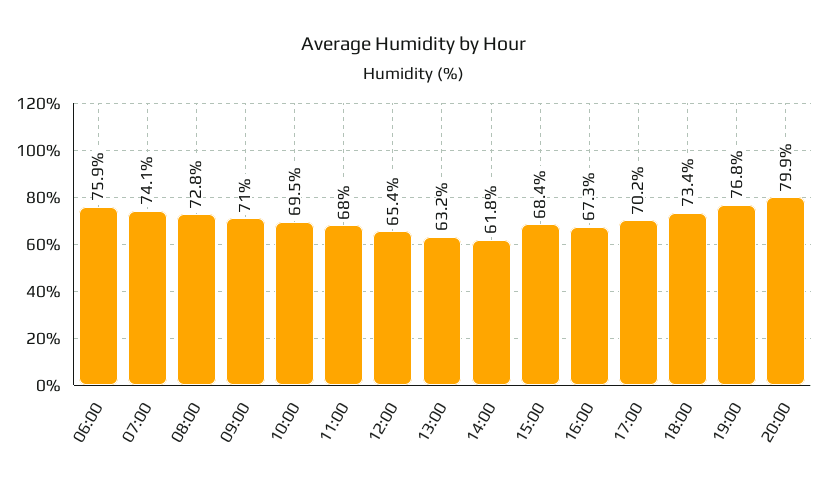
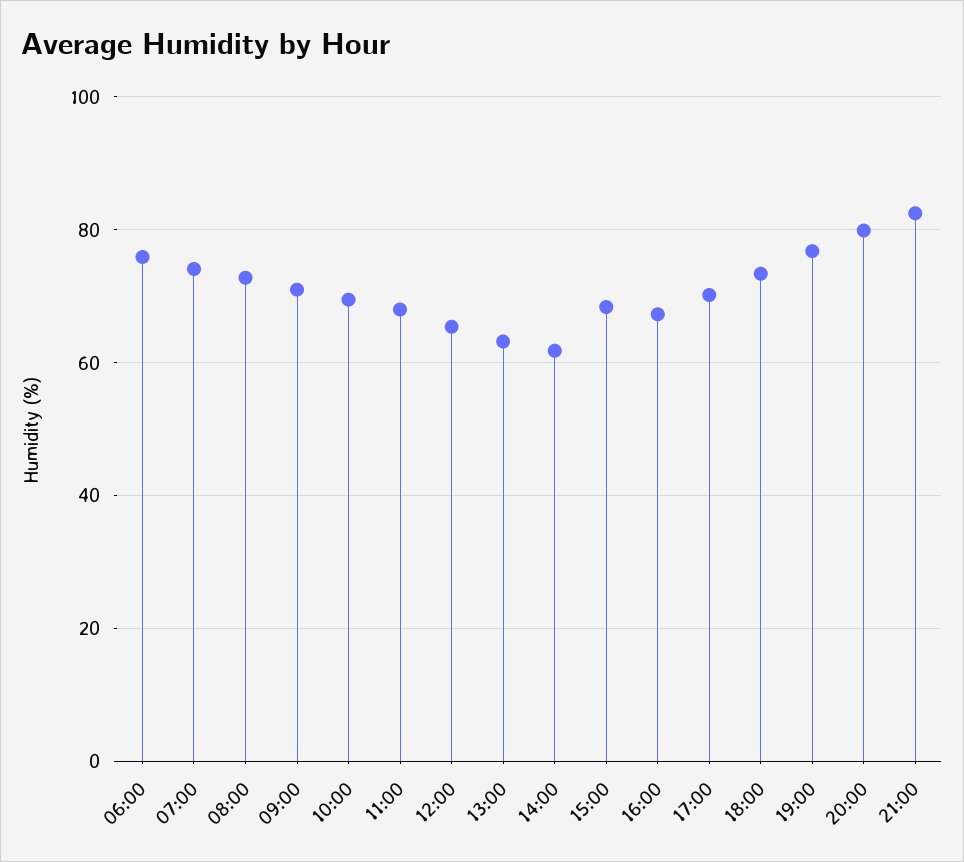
21:00: none -> 82

